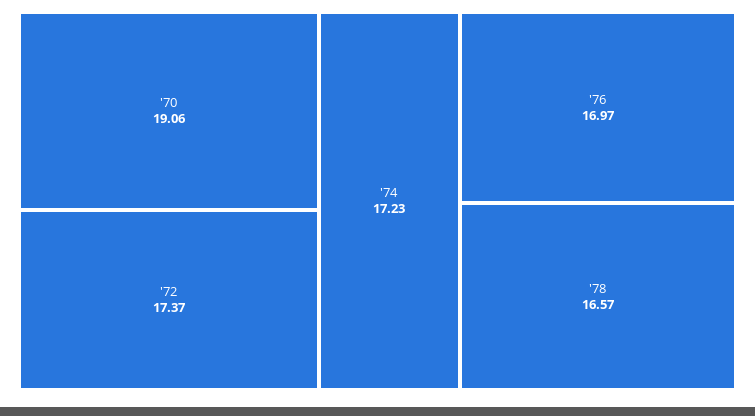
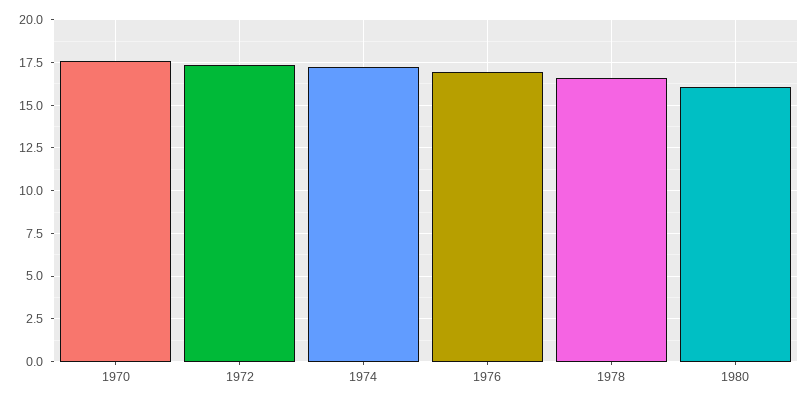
'70: 19.06 -> 17.5
1980: none -> 16

